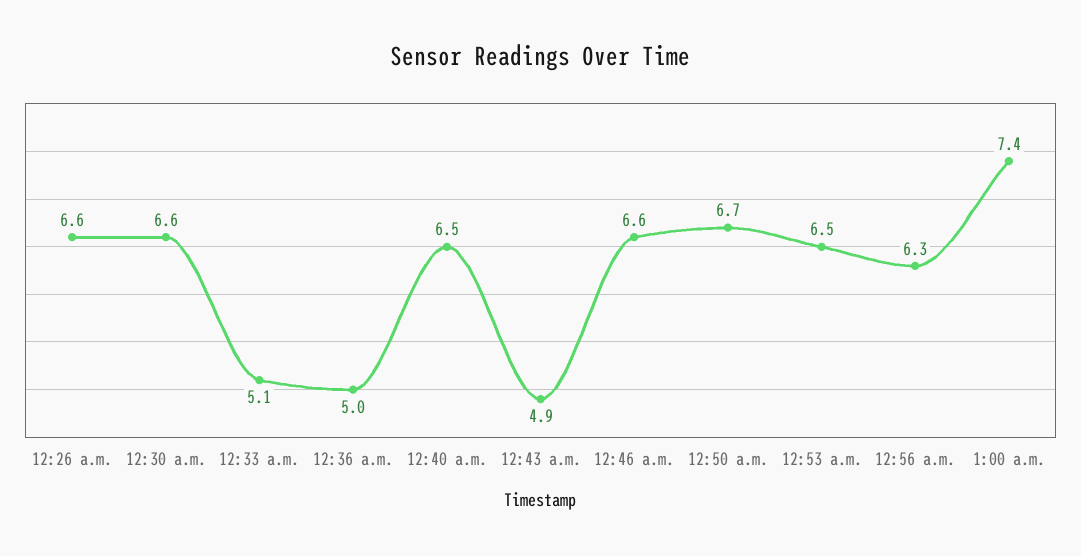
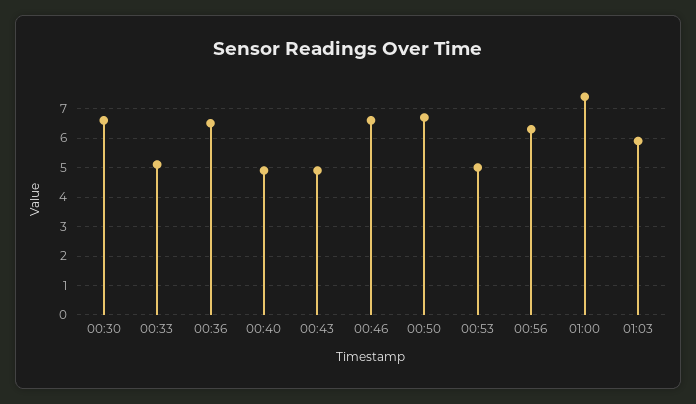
12:26 a.m.: 6.6 -> none
12:36 a.m.: 5 -> 6.5
12:40 a.m.: 6.5 -> 5
12:53 a.m.: 6.5 -> 5
01:03: none -> 6

